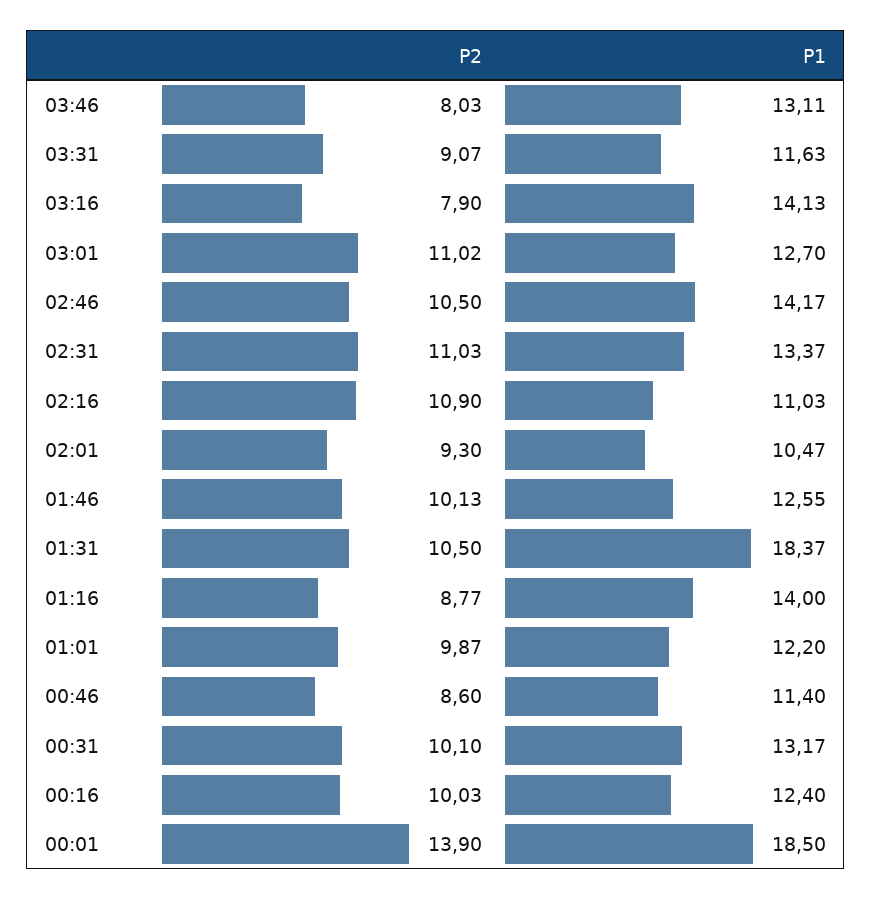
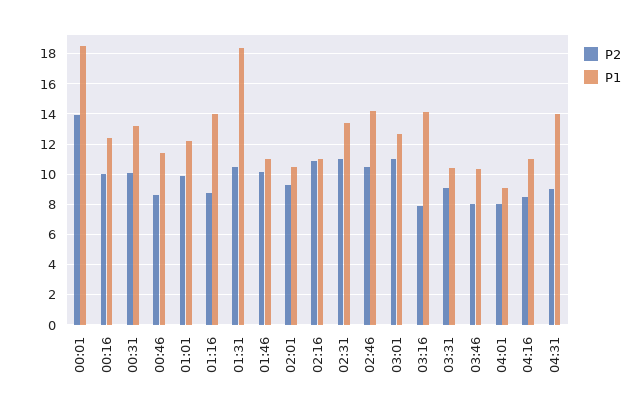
P1, 03:46: 13.11 -> 10.5
P1, 03:31: 11.63 -> 10.5
P1, 01:46: 12.55 -> 11
P2, 04:01: none -> 8
P1, 04:01: none -> 9
P2, 04:16: none -> 8.5
P1, 04:16: none -> 11
P2, 04:31: none -> 9
P1, 04:31: none -> 14

